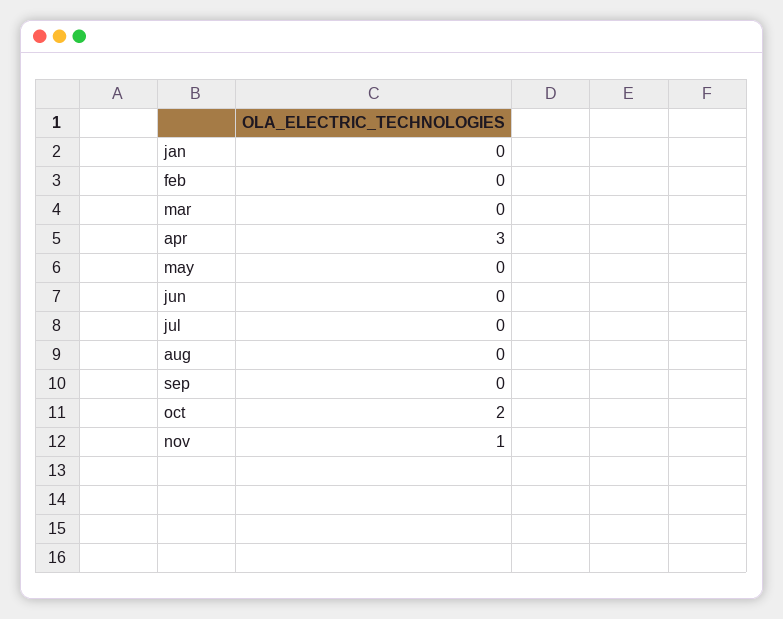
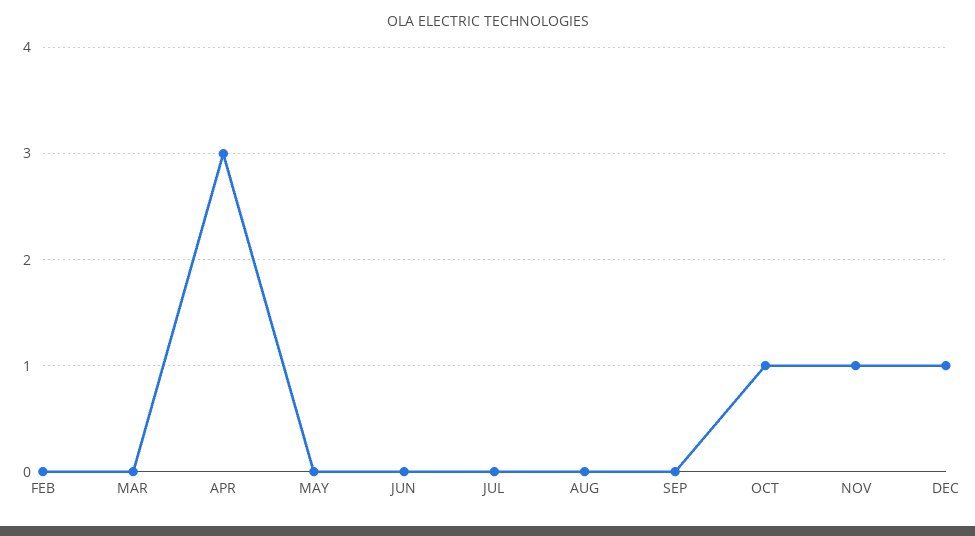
jan: 0 -> none
oct: 2 -> 1
DEC: none -> 1

